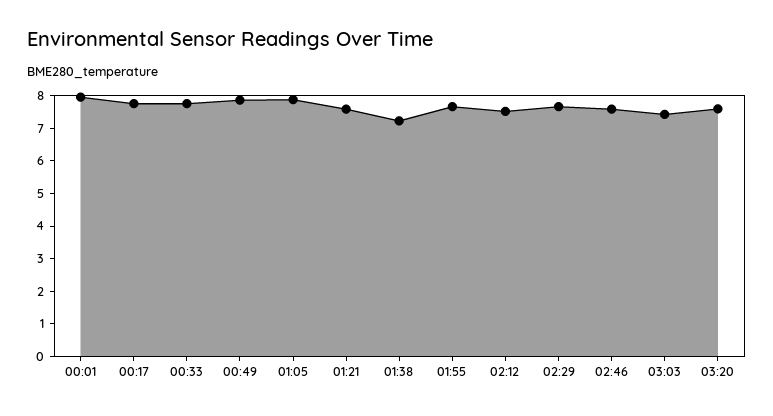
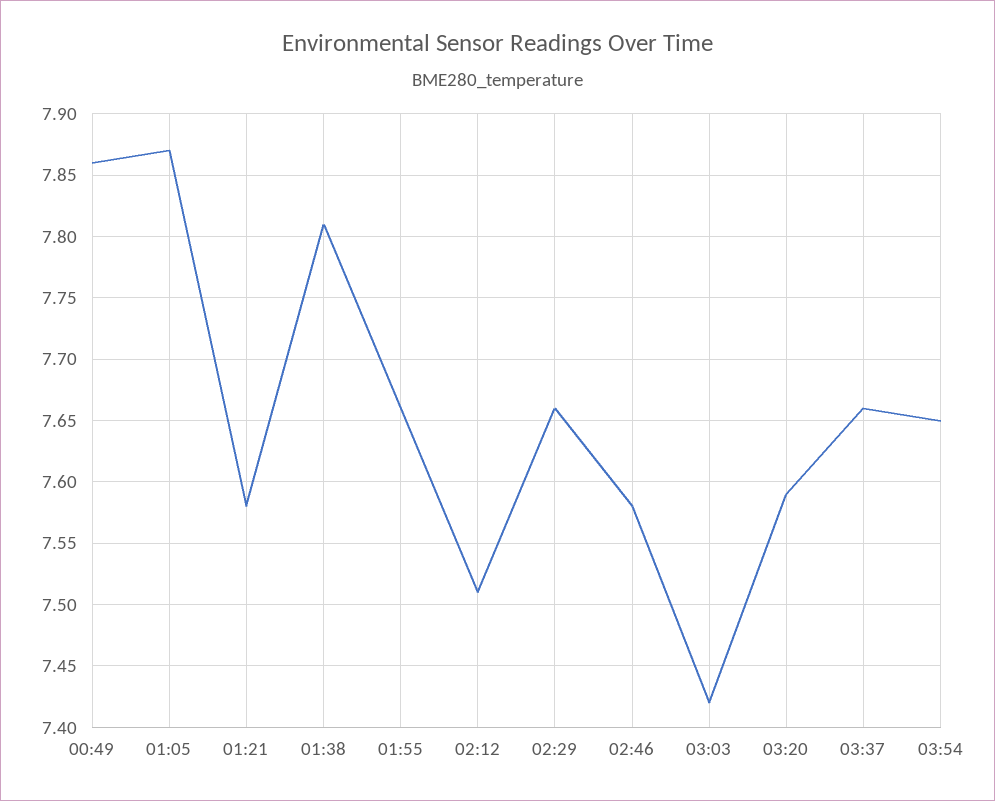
00:01: 8 -> none
00:17: 7.75 -> none
00:33: 7.75 -> none
01:38: 7.25 -> 7.81
03:37: none -> 7.66
03:54: none -> 7.65

